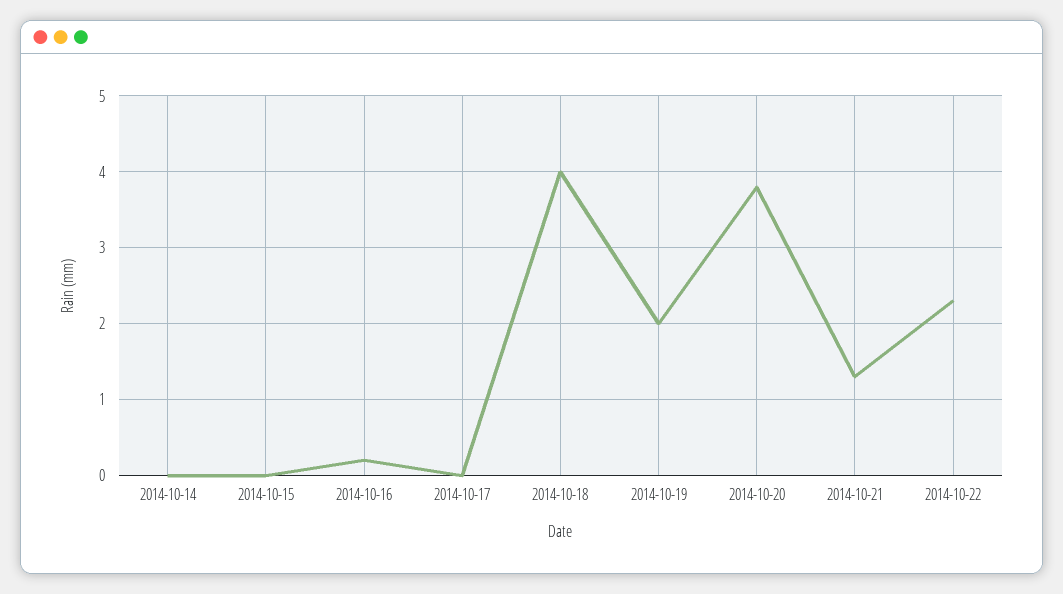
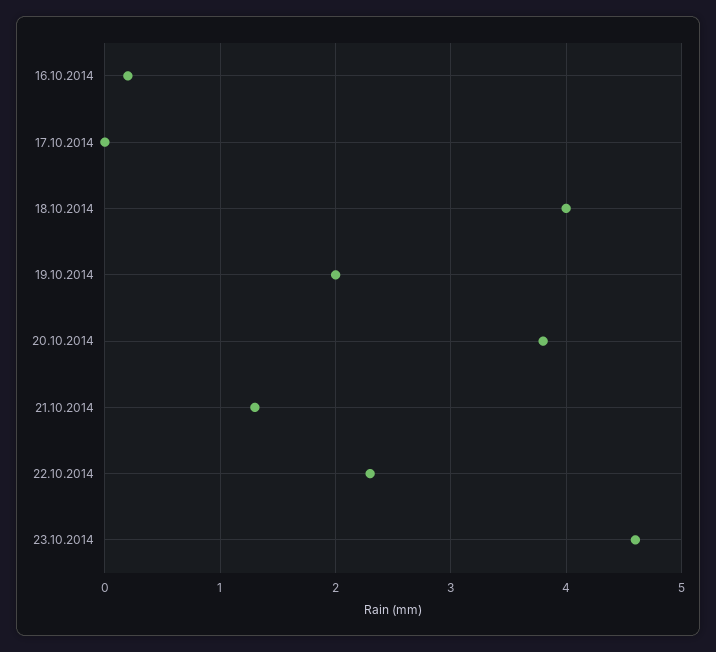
2014-10-14: 0 -> none
2014-10-15: 0 -> none
23.10.2014: none -> 4.6

